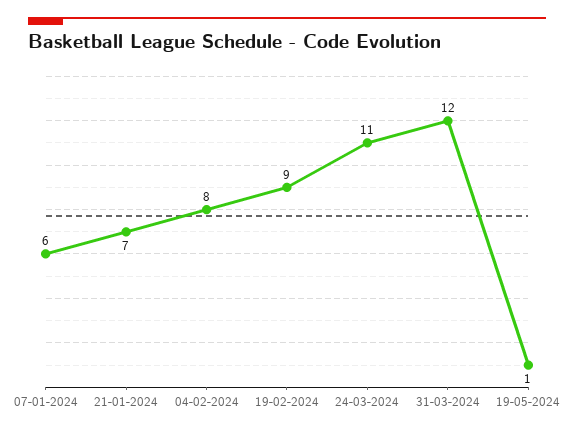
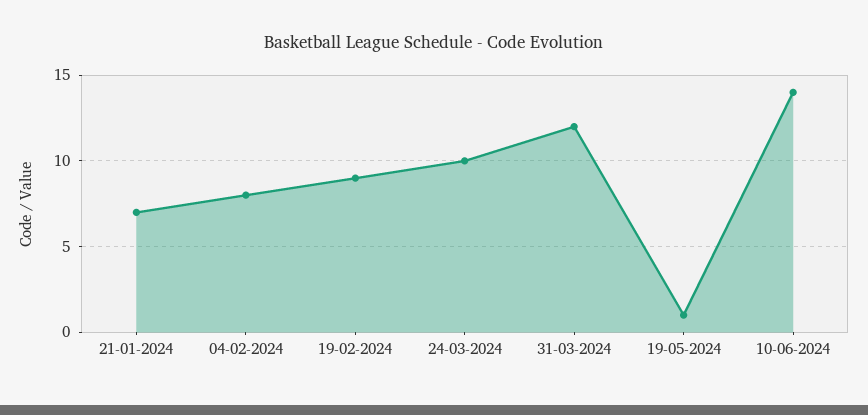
07-01-2024: 6 -> none
24-03-2024: 11 -> 10
10-06-2024: none -> 14

